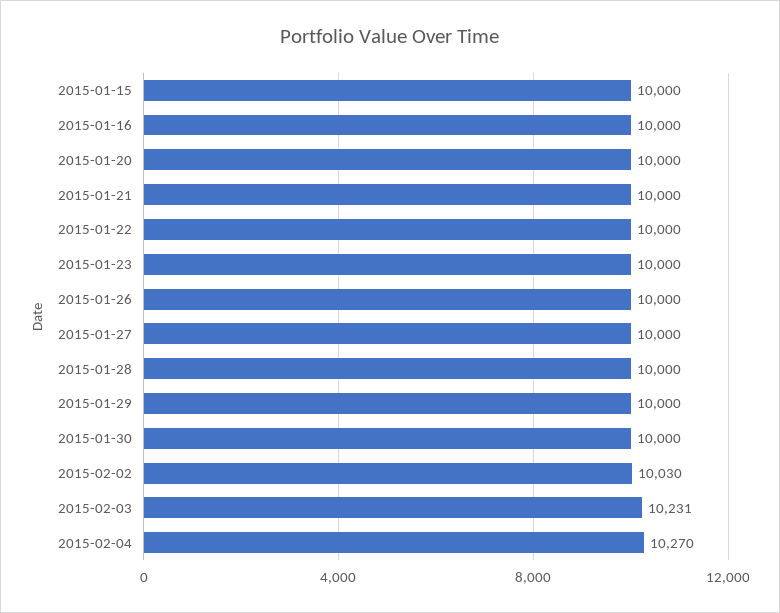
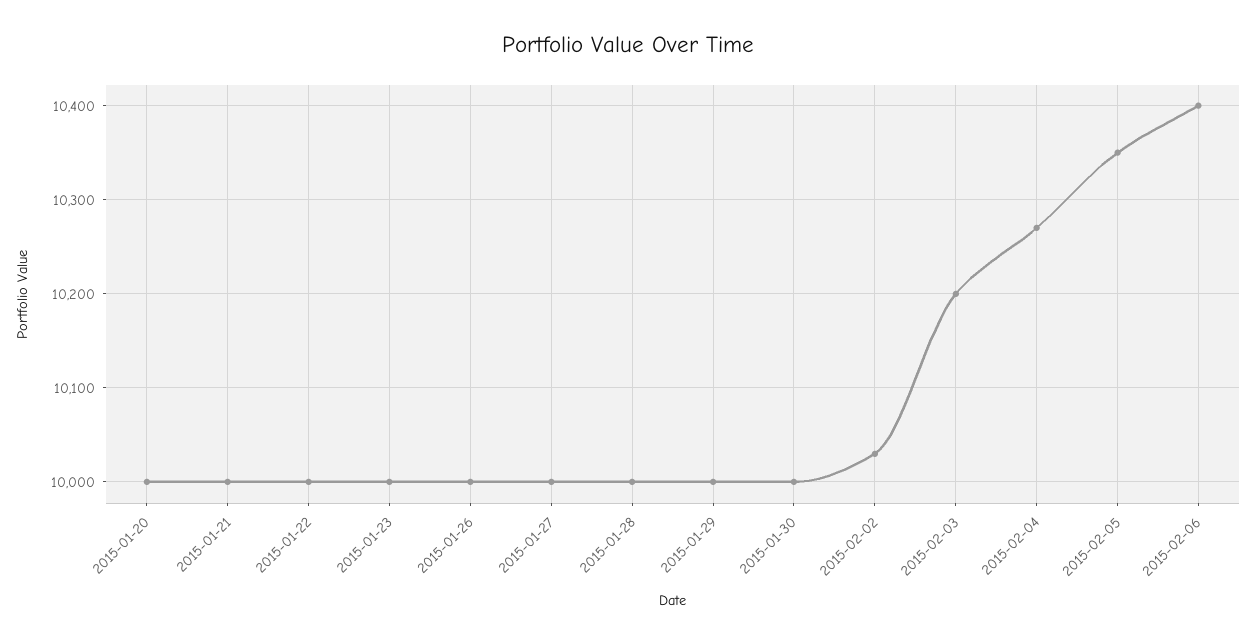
2015-01-15: 10000 -> none
2015-01-16: 10000 -> none
2015-02-03: 10231 -> 10200
2015-02-05: none -> 10350
2015-02-06: none -> 10400

